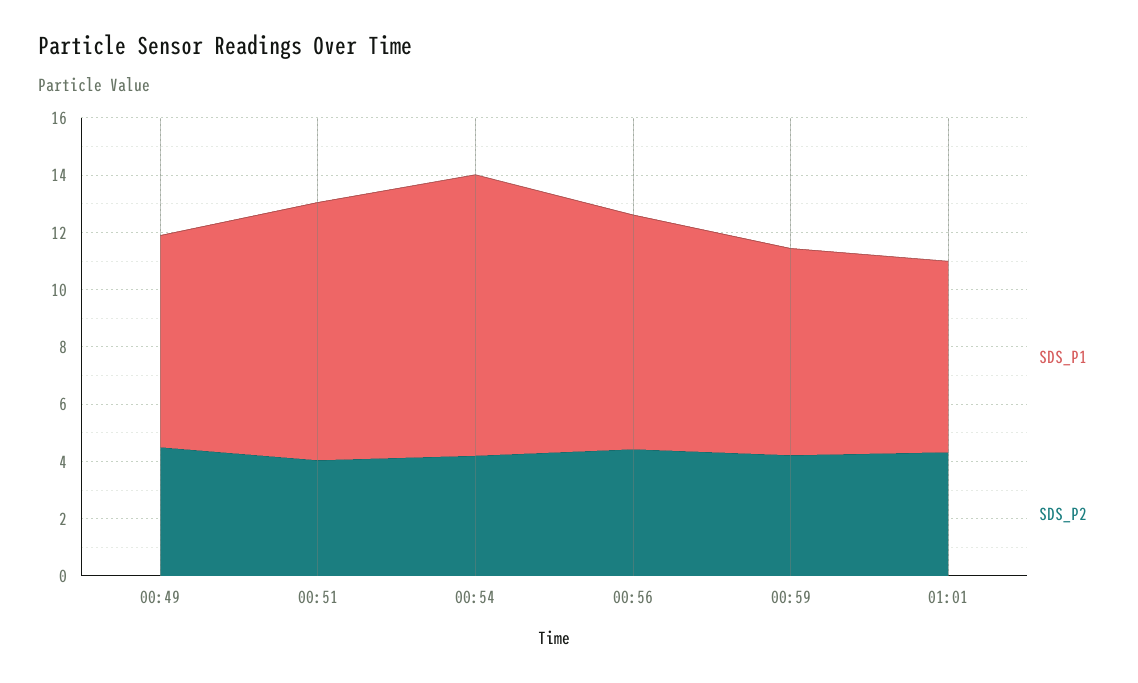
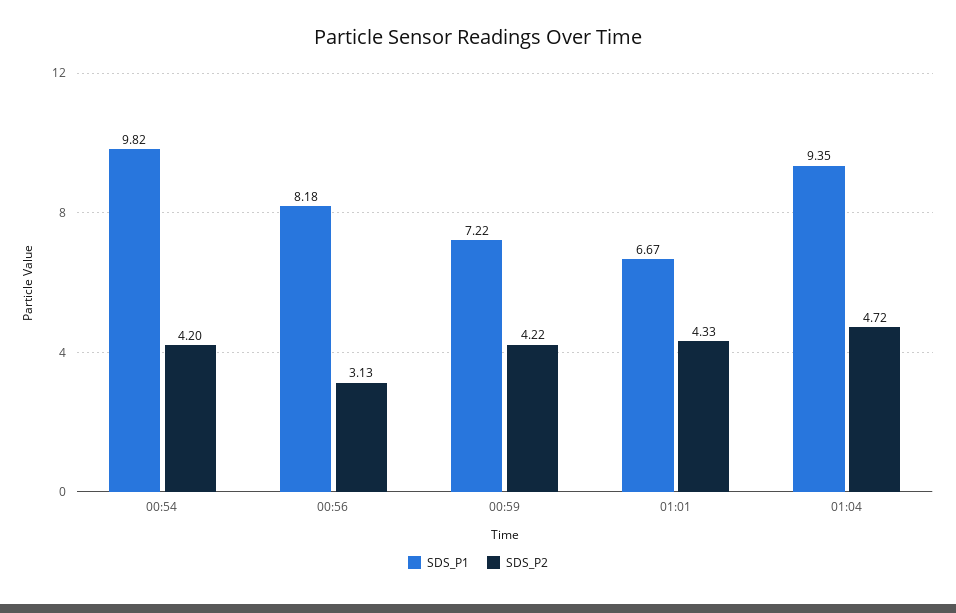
SDS_P1, 00:49: 7.5 -> none
SDS_P2, 00:49: 4.5 -> none
SDS_P1, 00:51: 9 -> none
SDS_P2, 00:51: 4 -> none
SDS_P2, 00:56: 4.5 -> 3.13
SDS_P1, 01:04: none -> 9.35
SDS_P2, 01:04: none -> 4.72

